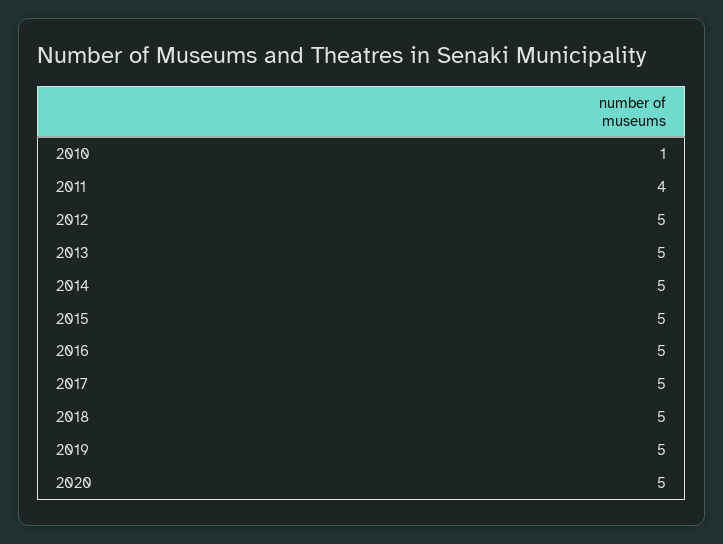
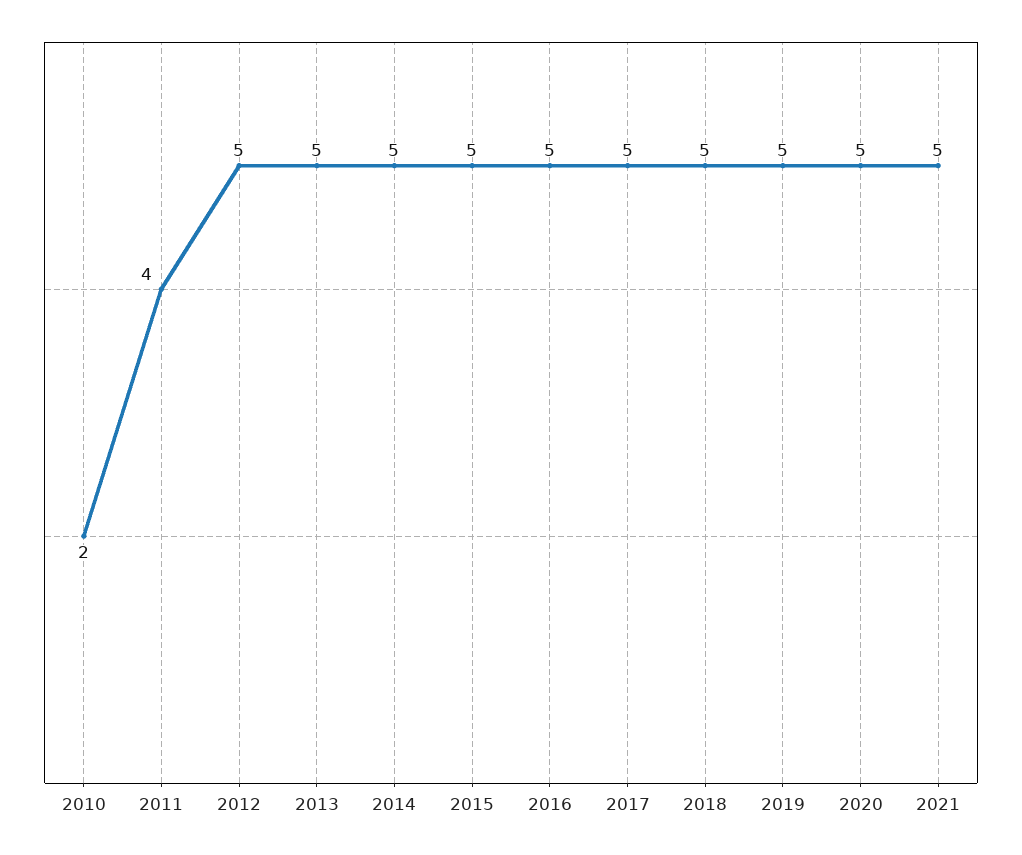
2010: 1 -> 2
2021: none -> 5

